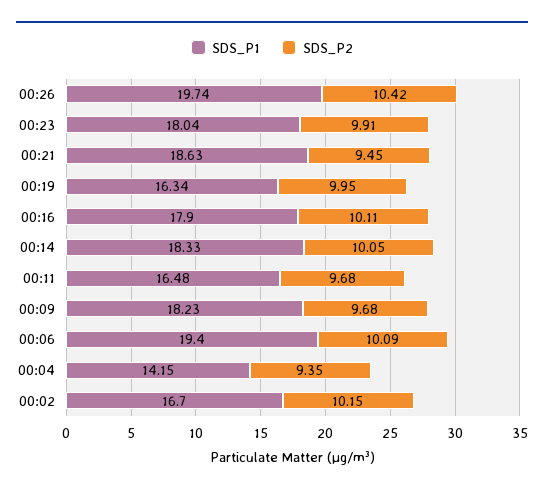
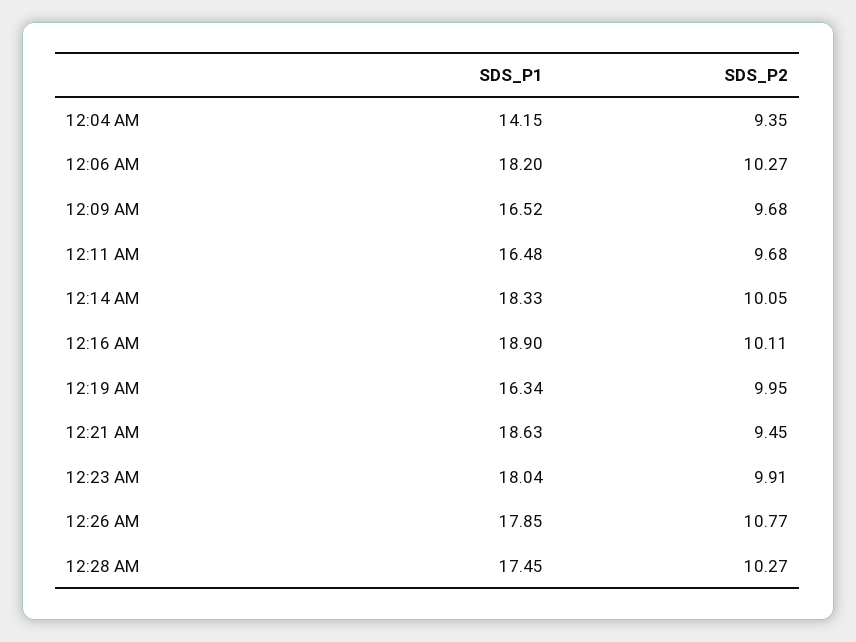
SDS_P1, 00:26: 19.74 -> 17.85
SDS_P2, 00:26: 10.42 -> 10.77
SDS_P1, 00:16: 17.9 -> 18.9
SDS_P1, 00:09: 18.23 -> 16.52
SDS_P1, 00:06: 19.4 -> 18.2
SDS_P2, 00:06: 10.09 -> 10.27
SDS_P1, 00:02: 16.7 -> none
SDS_P2, 00:02: 10.15 -> none
SDS_P1, 12:28 AM: none -> 17.45
SDS_P2, 12:28 AM: none -> 10.27

